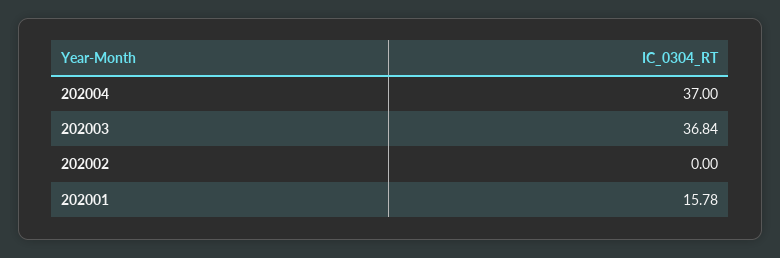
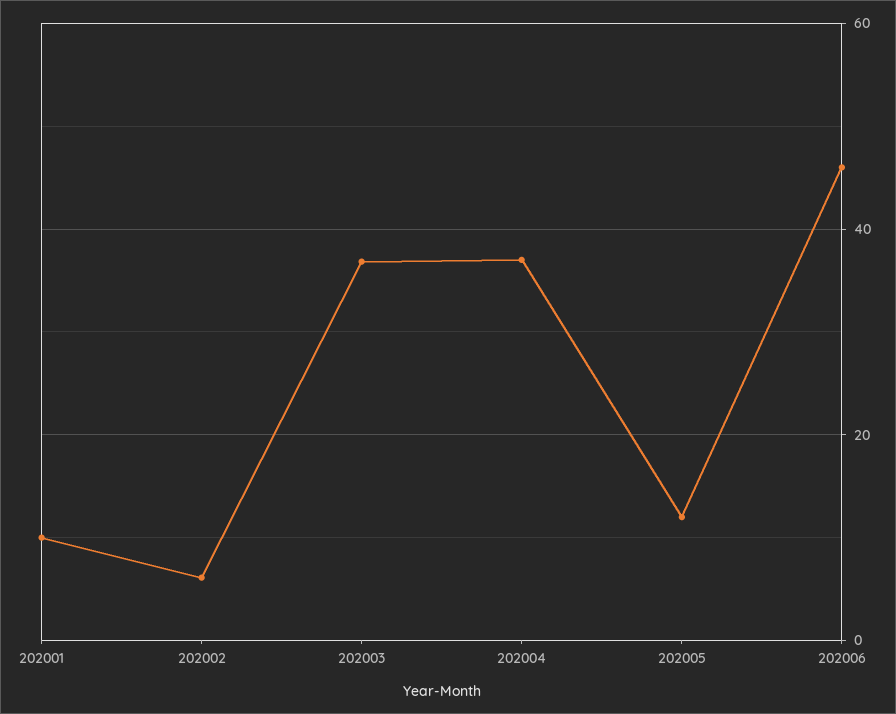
202002: 0 -> 6
202001: 15.78 -> 10
202005: none -> 12
202006: none -> 46

